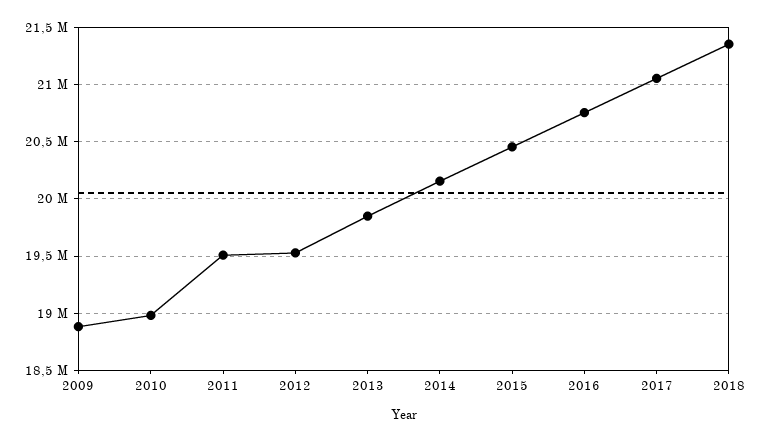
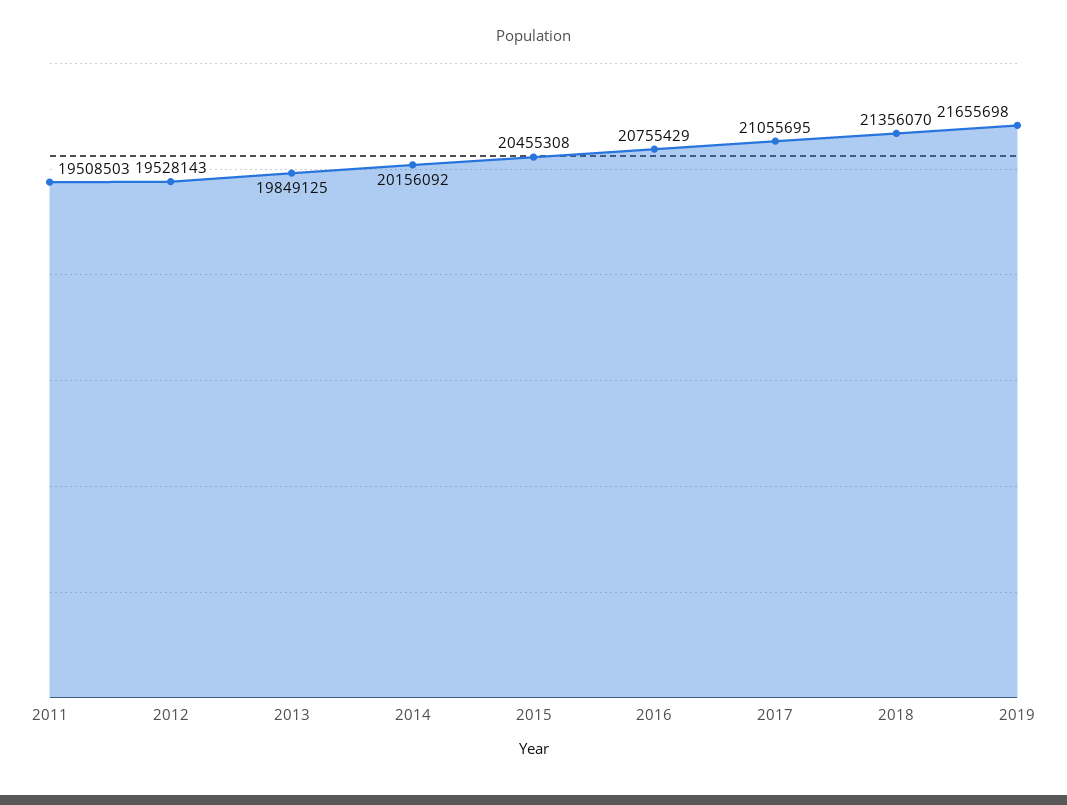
2009: 18900000 -> none
2010: 19000000 -> none
2019: none -> 21655698

